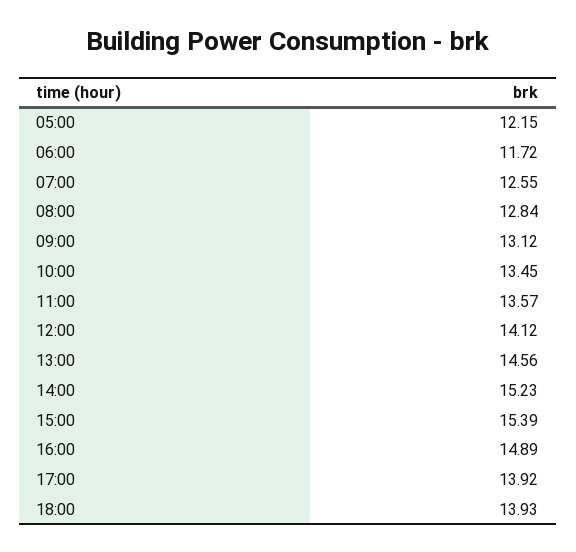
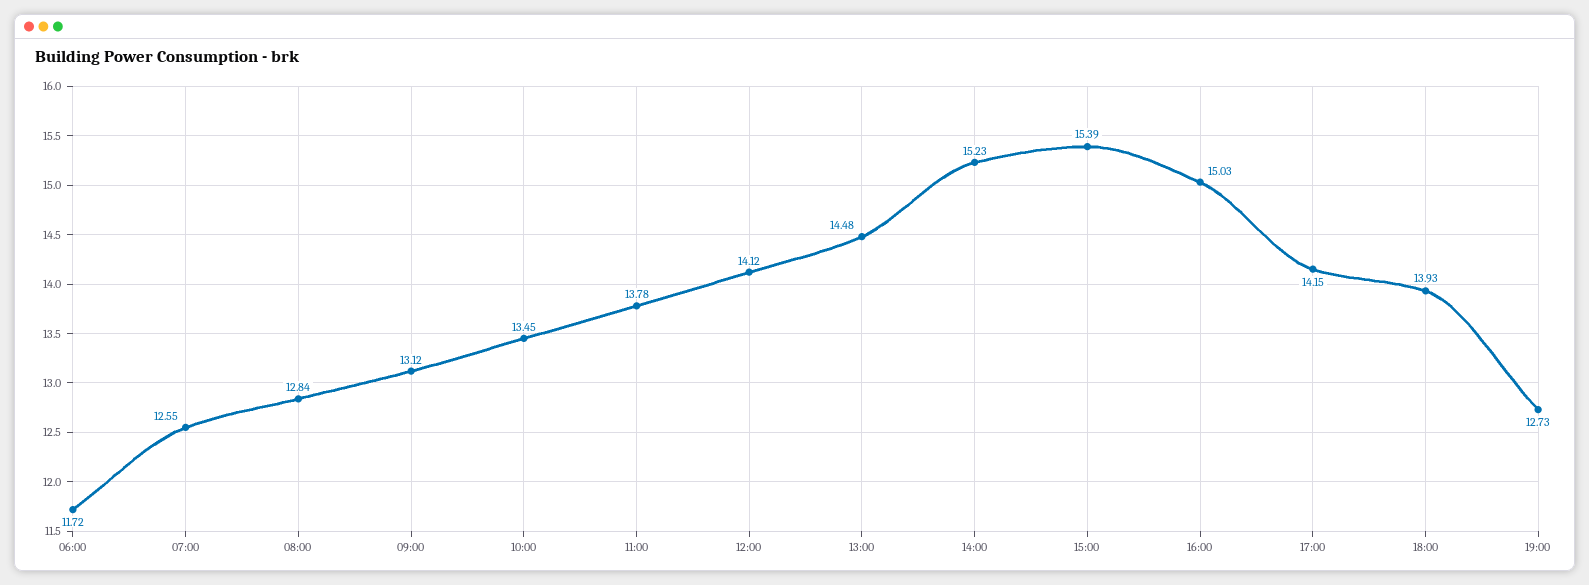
05:00: 12.15 -> none
11:00: 13.57 -> 13.78
13:00: 14.56 -> 14.48
16:00: 14.89 -> 15.03
17:00: 13.92 -> 14.15
19:00: none -> 12.73

